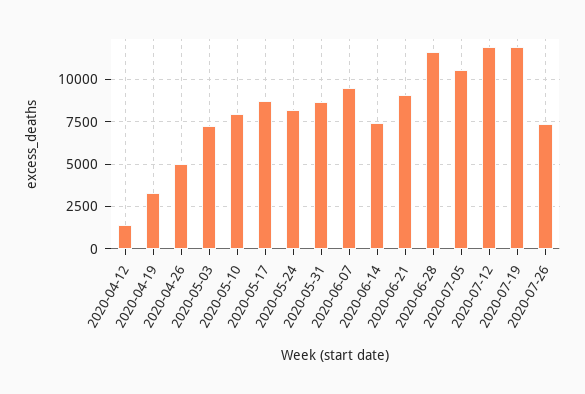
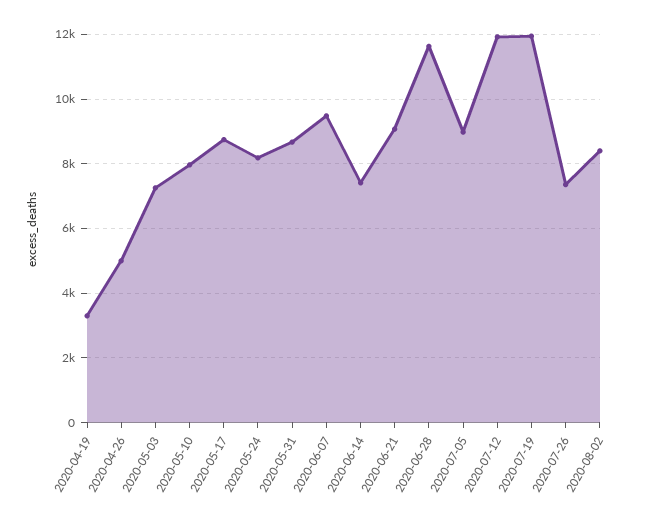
2020-04-12: 1500 -> none
2020-07-05: 10500 -> 9000
2020-08-02: none -> 8400

